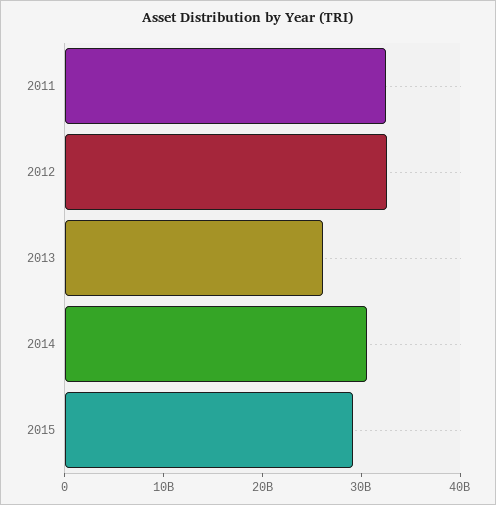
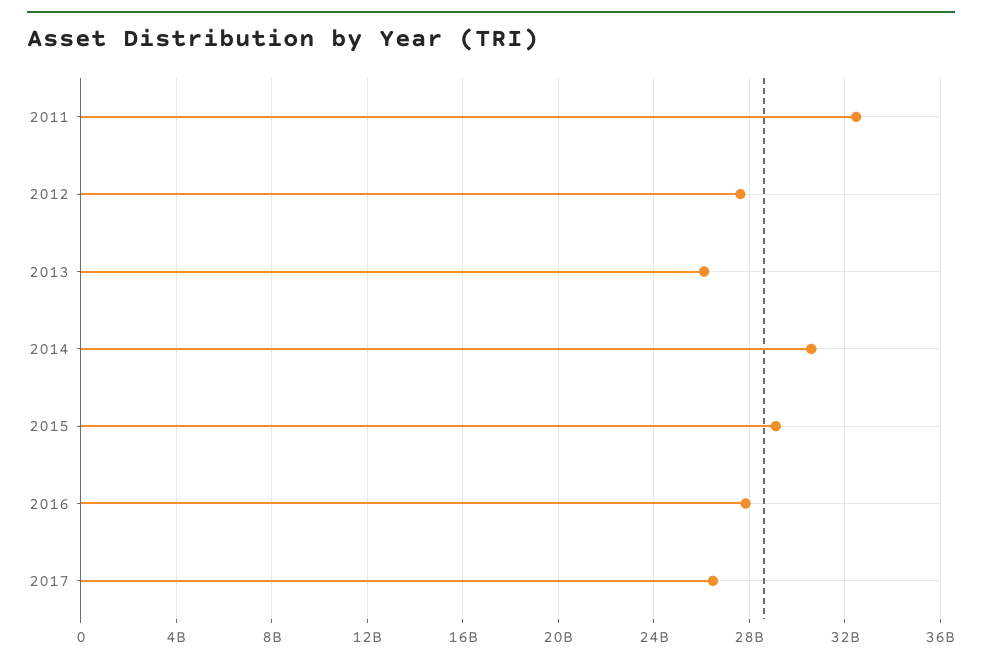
2012: 32000000000 -> 27500000000
2016: none -> 28000000000
2017: none -> 26500000000

